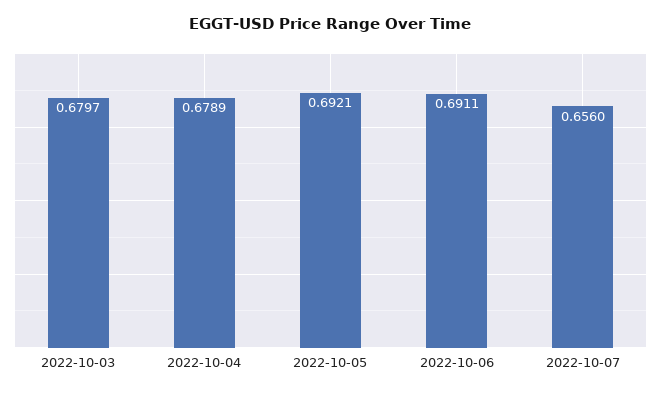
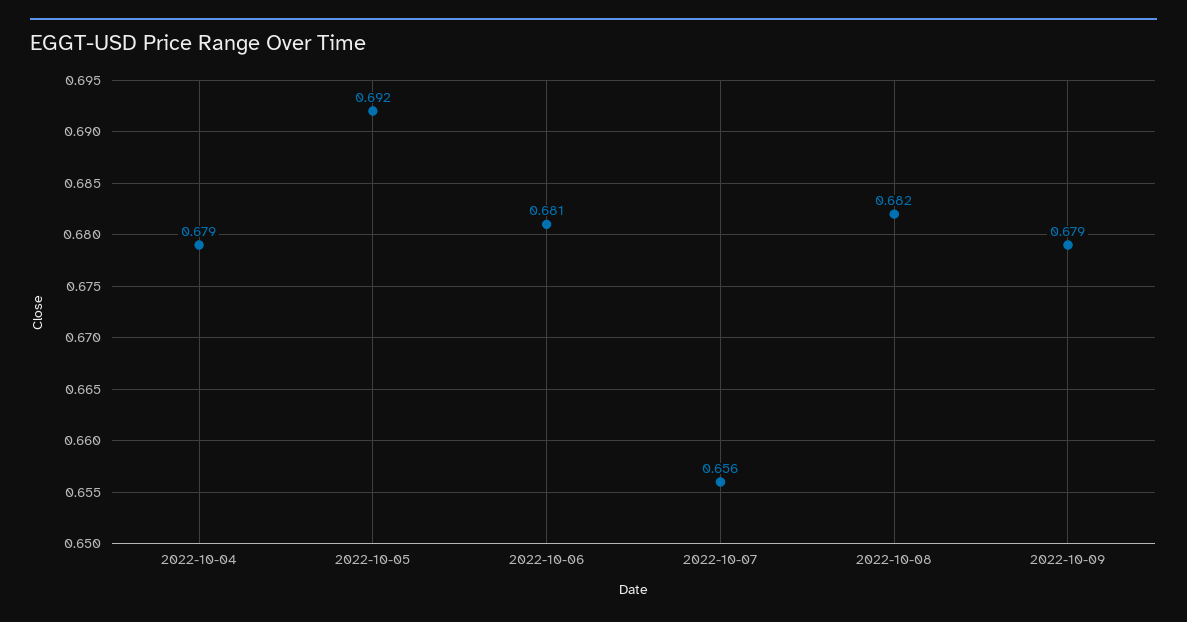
2022-10-03: 0.6797 -> none
2022-10-06: 0.6911 -> 0.681
2022-10-08: none -> 0.682
2022-10-09: none -> 0.679

